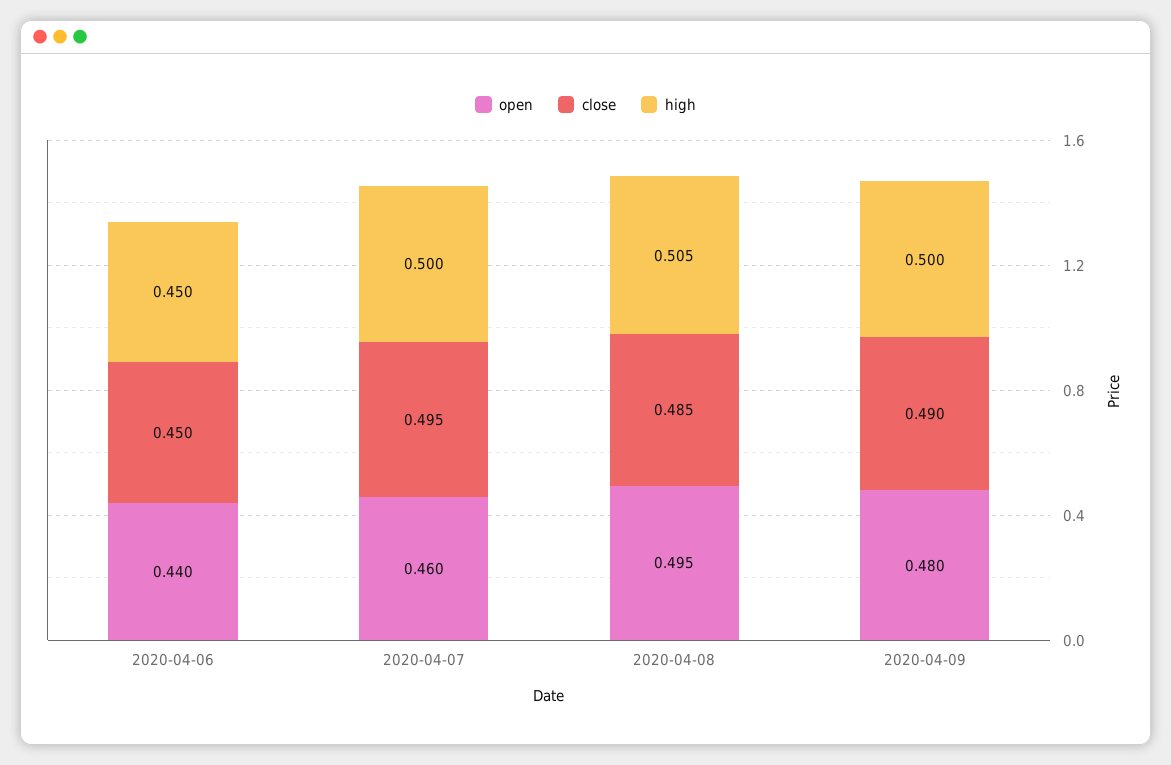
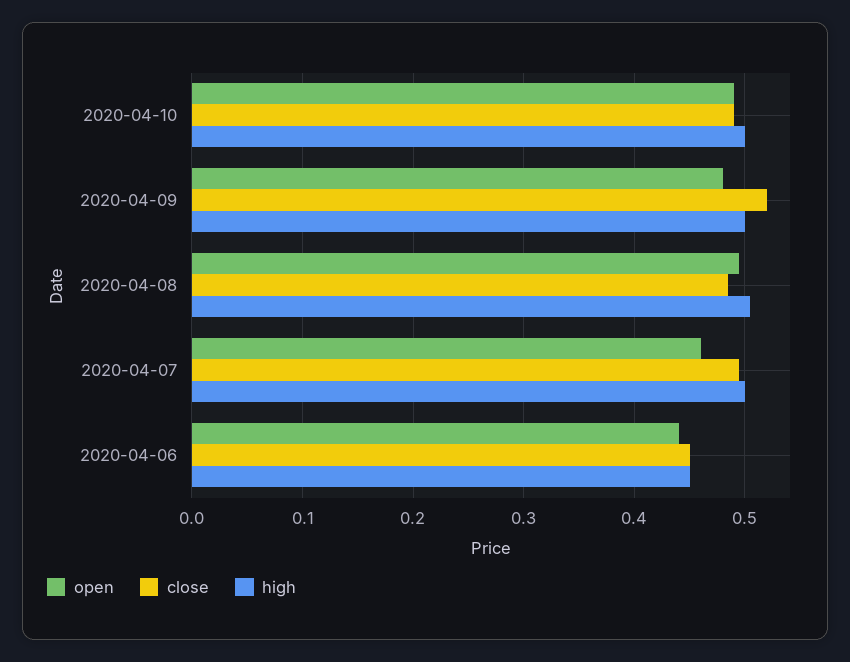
close, 2020-04-09: 0.49 -> 0.52
open, 2020-04-10: none -> 0.49
close, 2020-04-10: none -> 0.49
high, 2020-04-10: none -> 0.5

